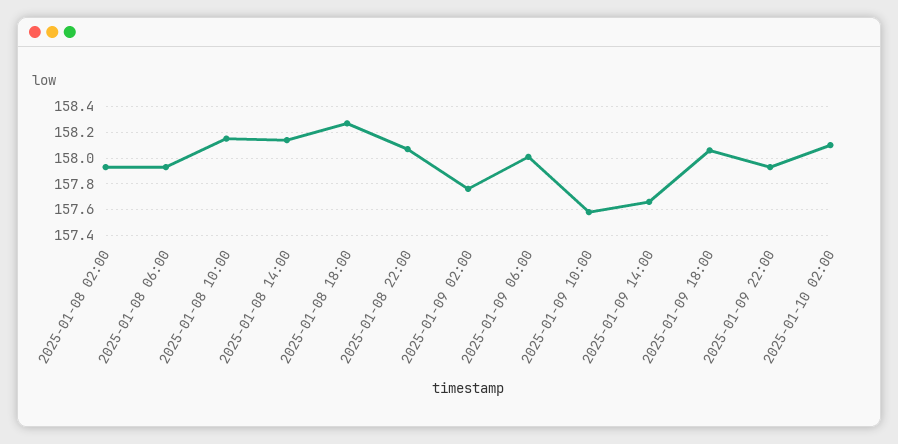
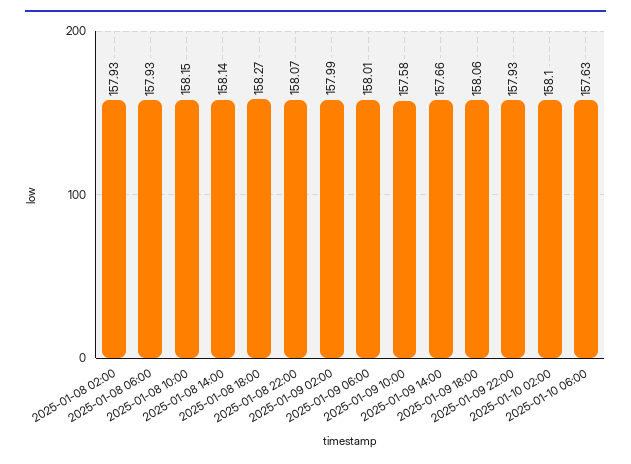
2025-01-09 02:00: 157.75 -> 157.99
2025-01-10 06:00: none -> 157.63

